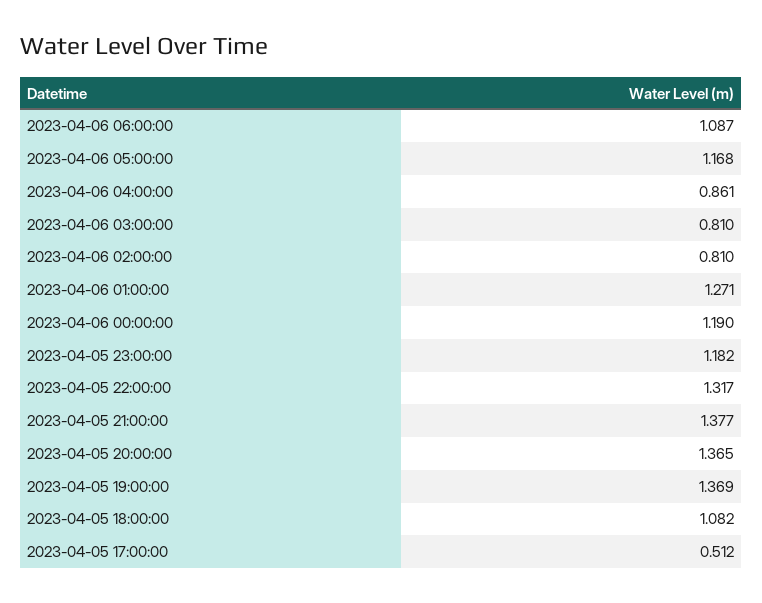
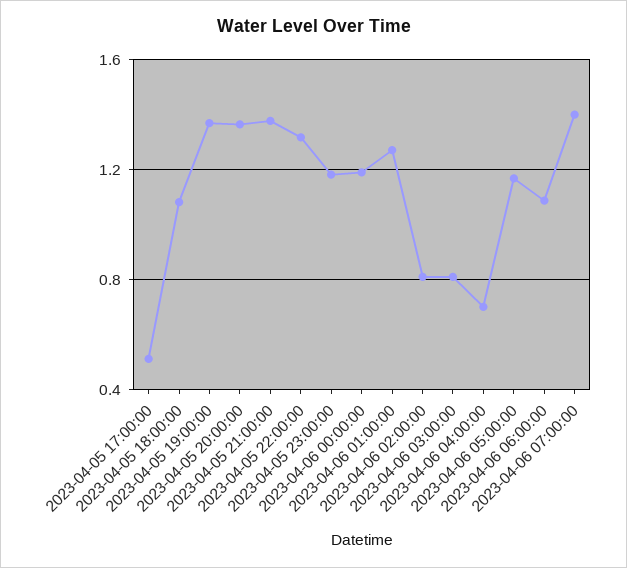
2023-04-06 04:00:00: 0.861 -> 0.7
2023-04-06 07:00:00: none -> 1.4

